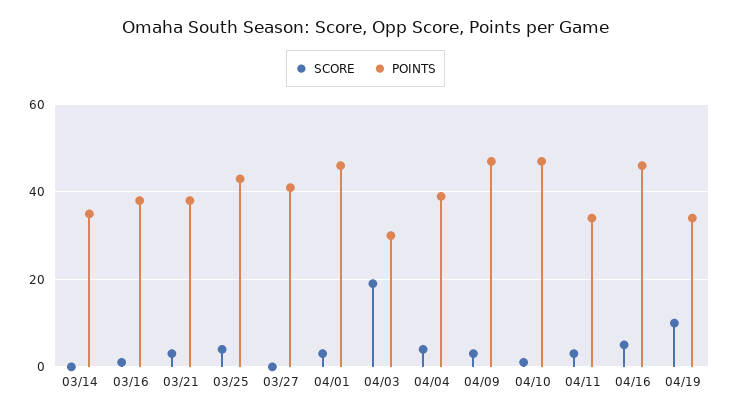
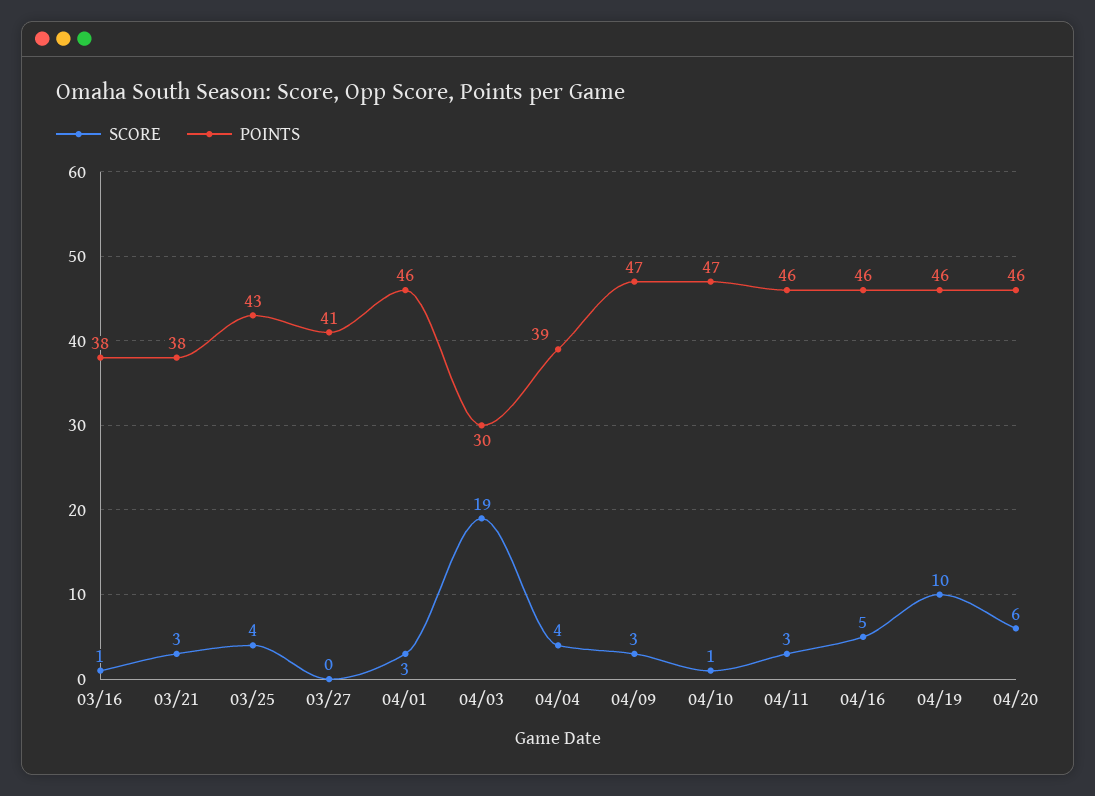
SCORE, 03/14: 0 -> none
POINTS, 03/14: 35 -> none
POINTS, 04/11: 35 -> 46
POINTS, 04/19: 35 -> 46
SCORE, 04/20: none -> 6
POINTS, 04/20: none -> 46

